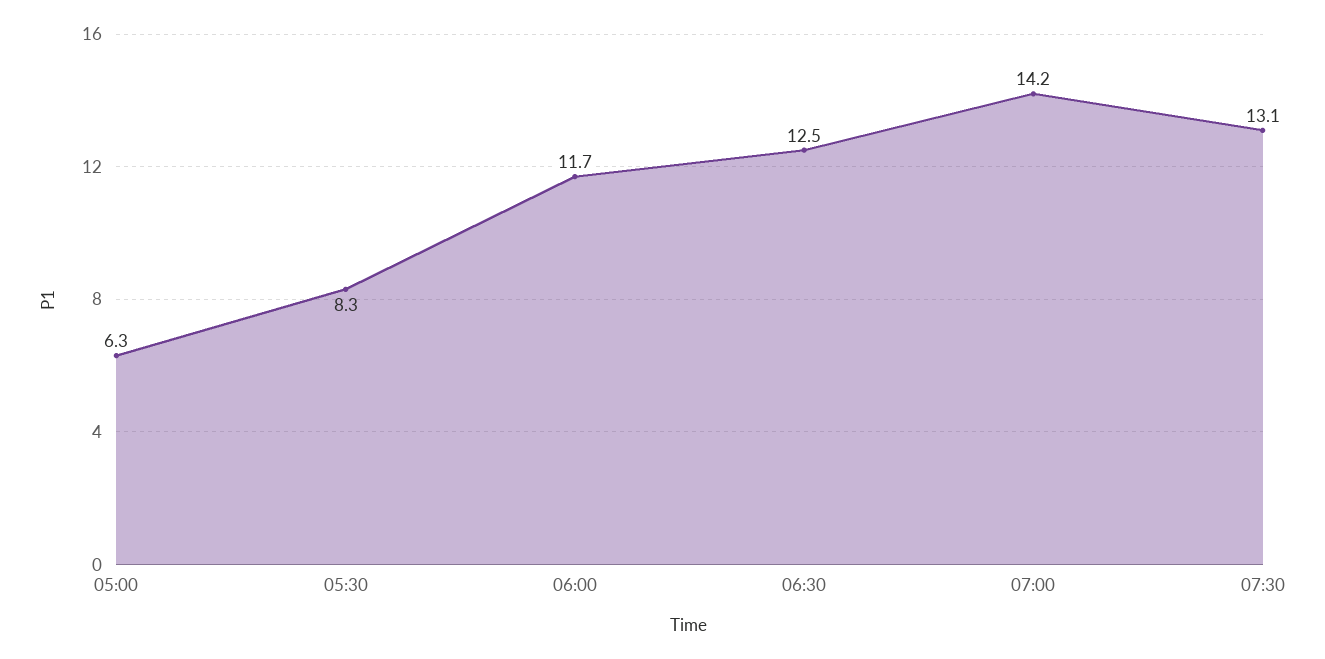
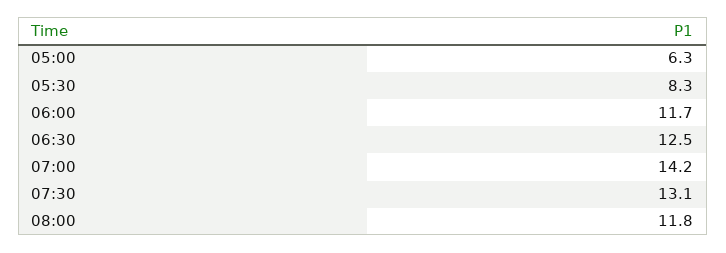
08:00: none -> 11.8

